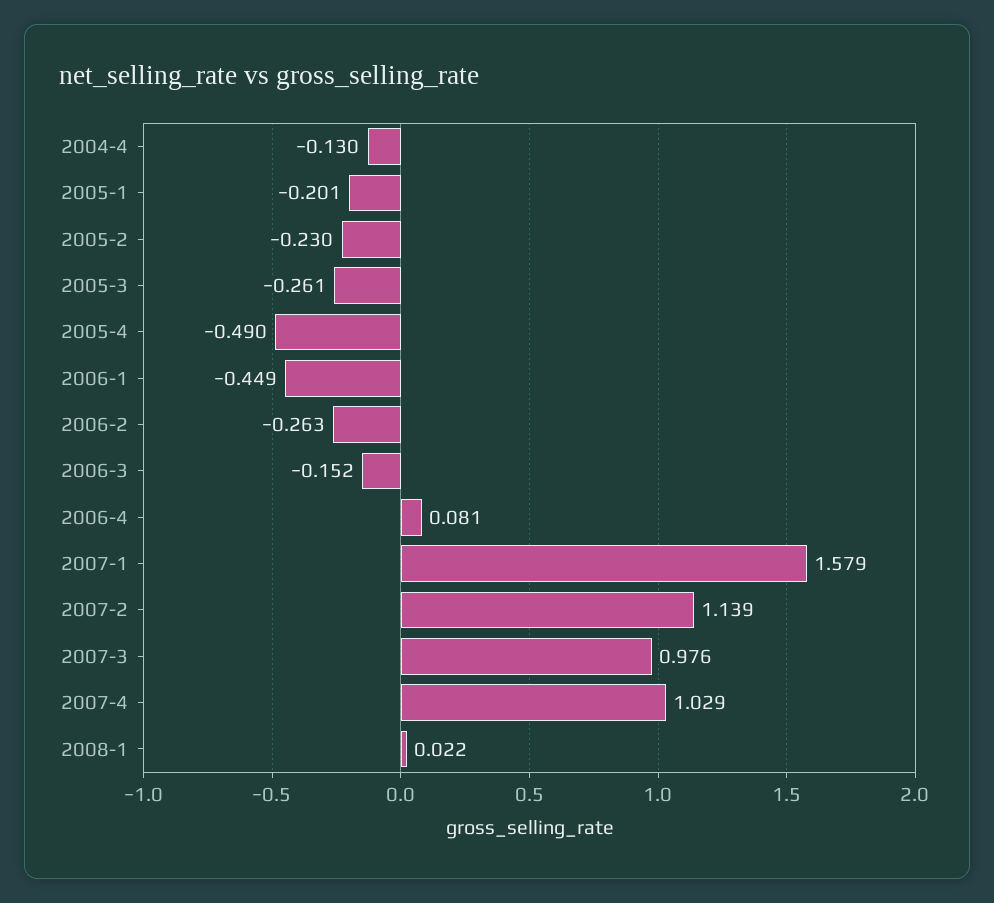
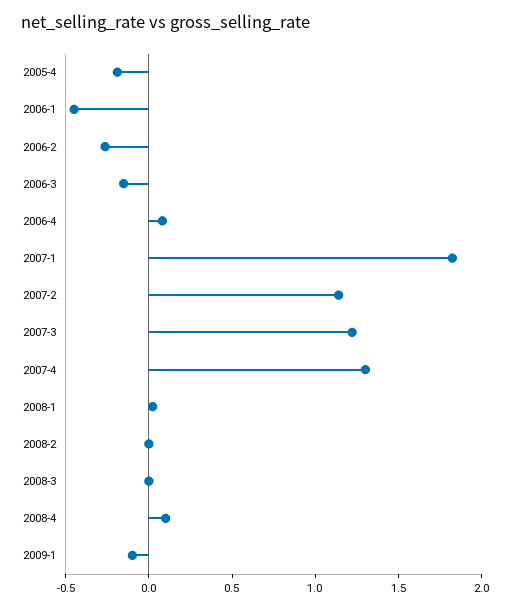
2004-4: -0.13 -> none
2005-1: -0.201 -> none
2005-2: -0.23 -> none
2005-3: -0.261 -> none
2005-4: -0.49 -> -0.2
2007-1: 1.579 -> 1.8
2007-3: 0.976 -> 1.2
2007-4: 1.029 -> 1.3
2008-2: none -> 0
2008-3: none -> 0
2008-4: none -> 0.1
2009-1: none -> -0.1

